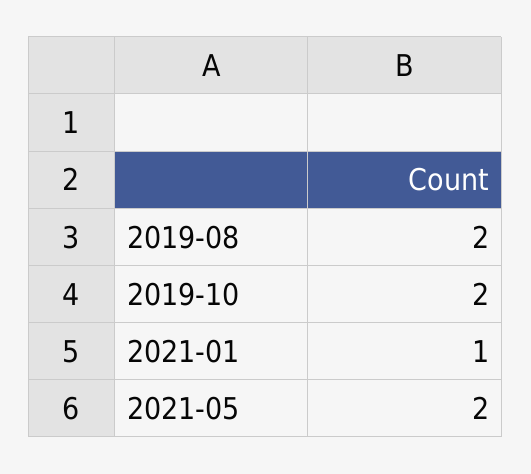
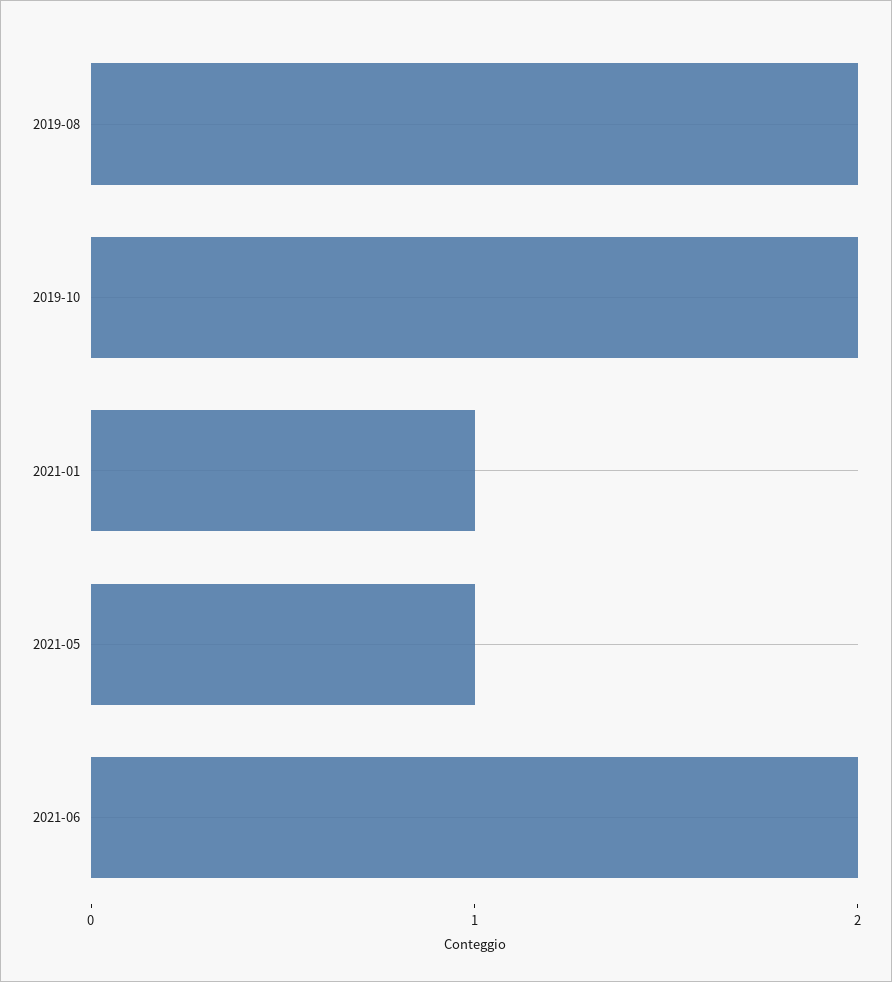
2021-05: 2 -> 1
2021-06: none -> 2

